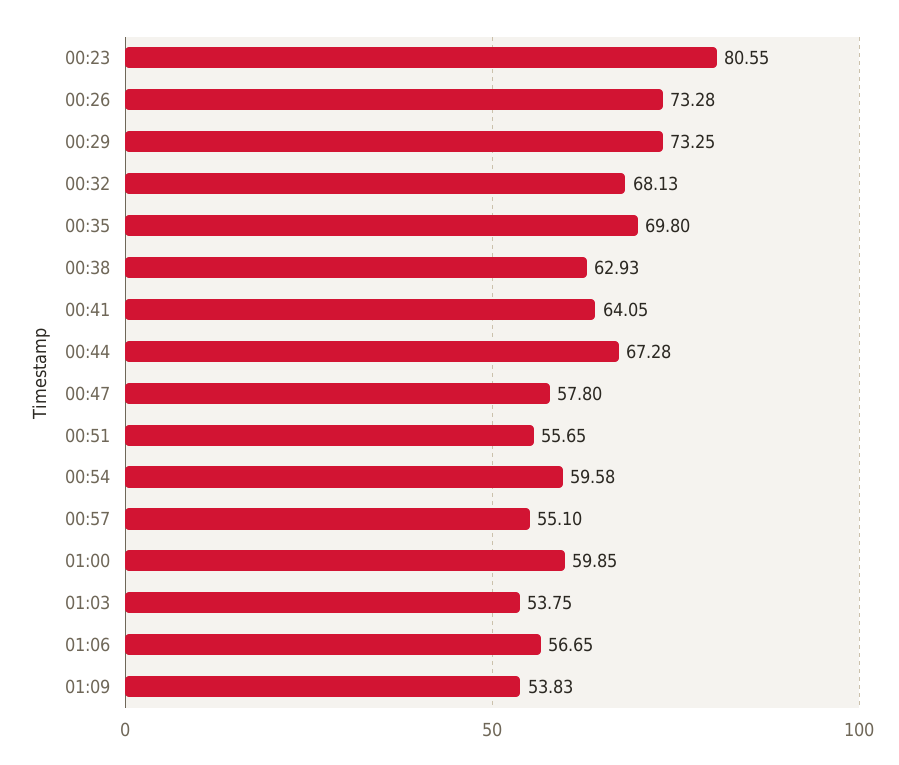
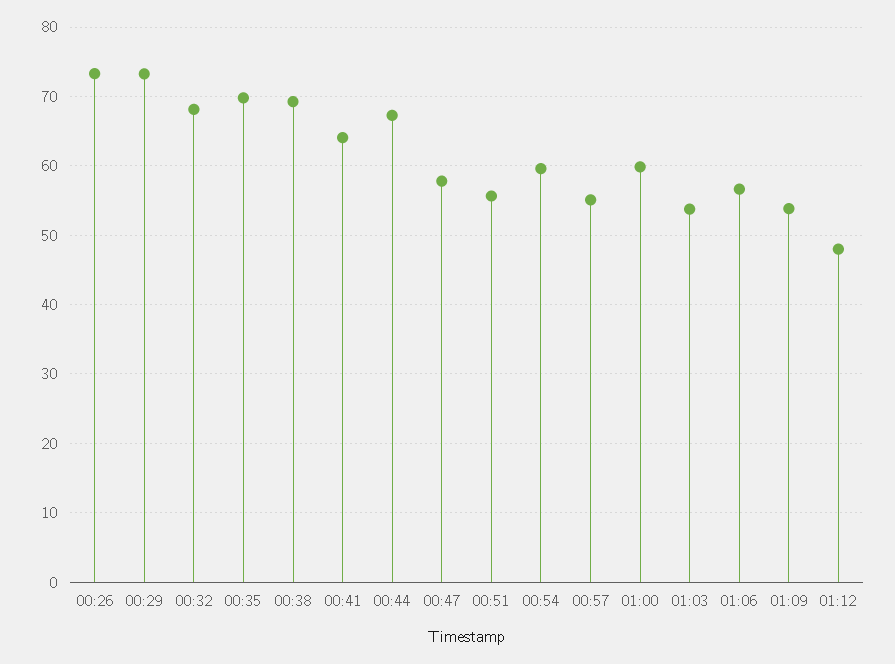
00:23: 80.55 -> none
00:38: 62.93 -> 69
01:12: none -> 48

